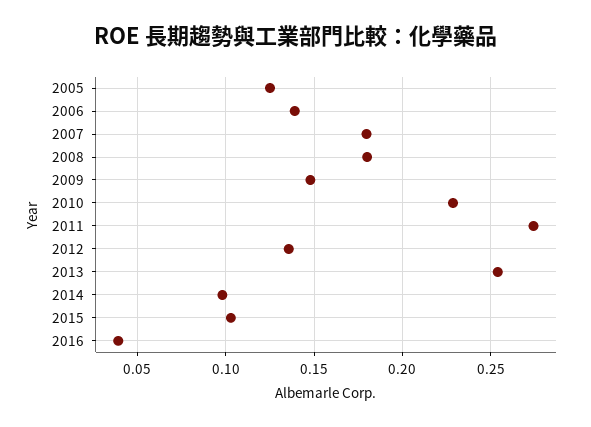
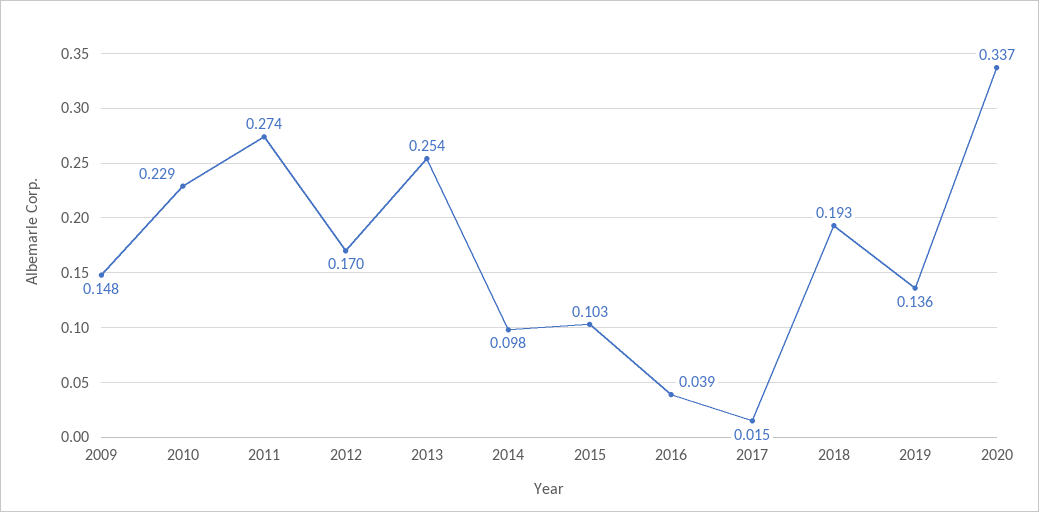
2005: 0.125 -> none
2006: 0.14 -> none
2007: 0.18 -> none
2008: 0.18 -> none
2012: 0.135 -> 0.17
2017: none -> 0.015
2018: none -> 0.193
2019: none -> 0.136
2020: none -> 0.337

